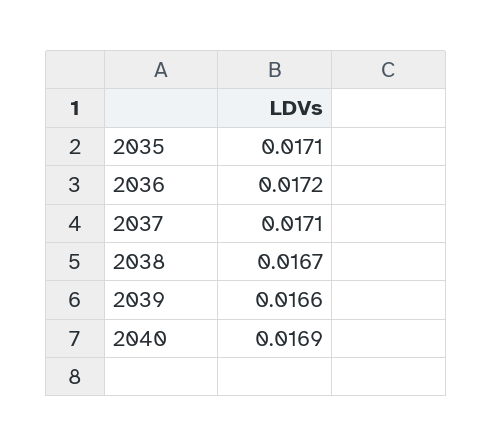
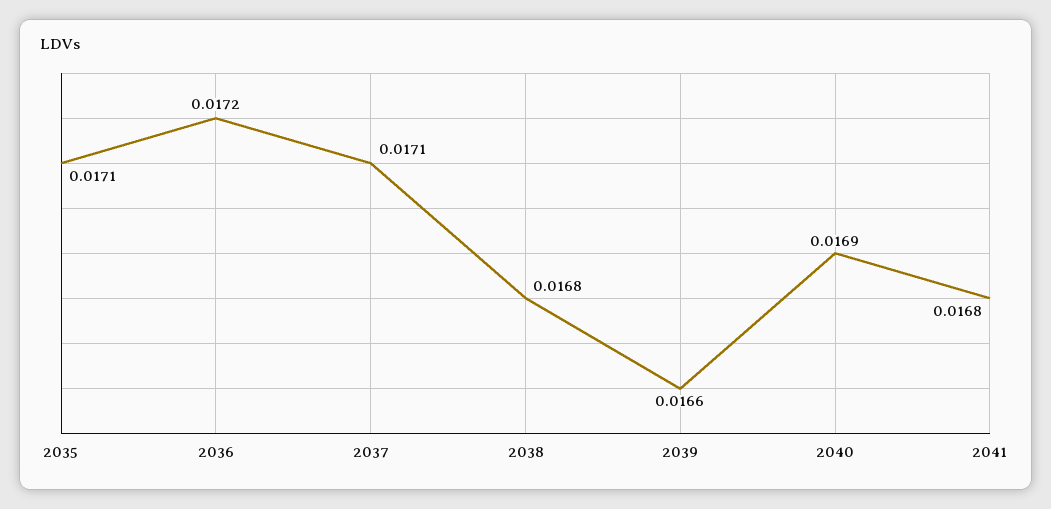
2038: 0.0167 -> 0.0168
2041: none -> 0.0168

